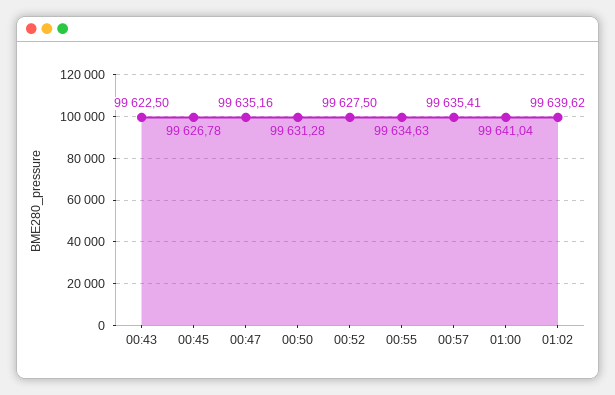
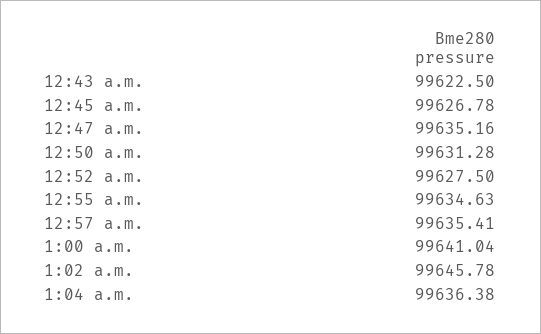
01:02: 99639.62 -> 99645.78
1:04 a.m.: none -> 99636.38

